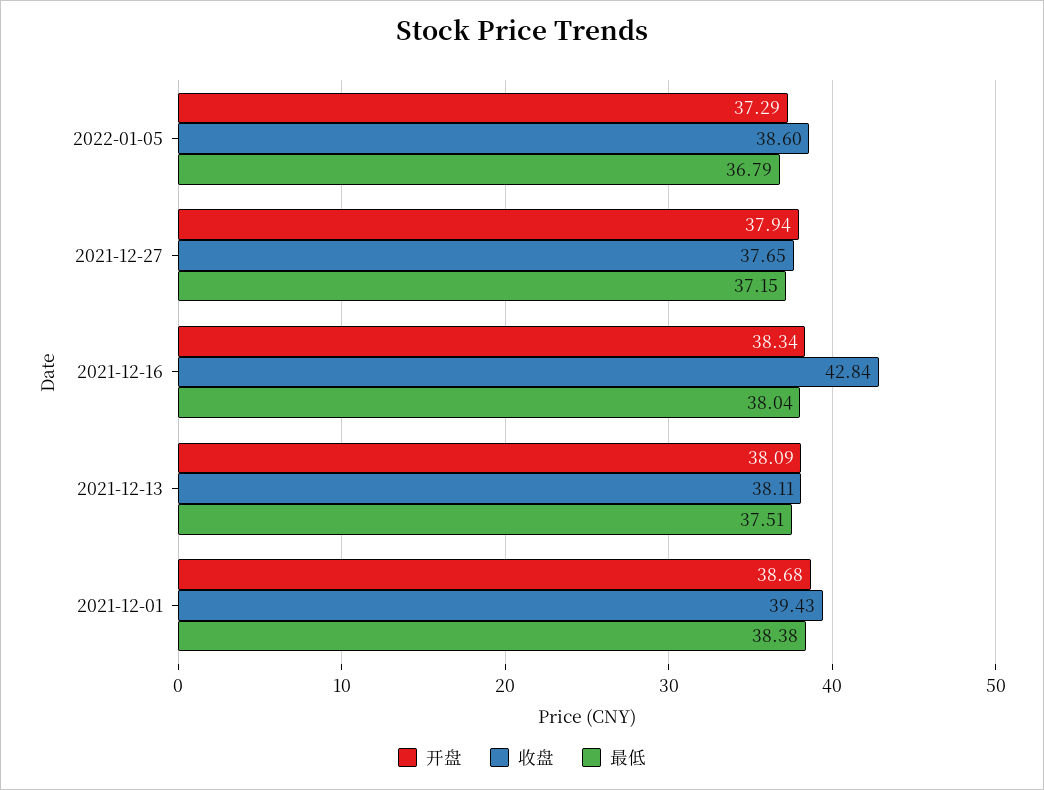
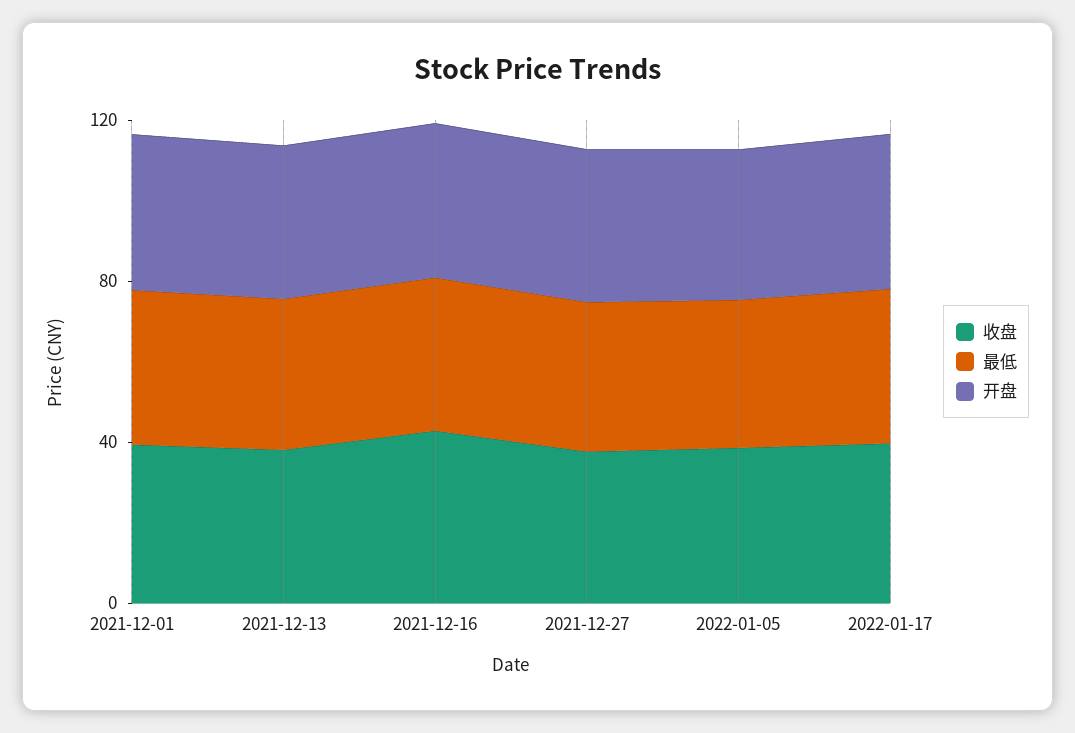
收盘, 2022-01-17: none -> 40
最低, 2022-01-17: none -> 40
开盘, 2022-01-17: none -> 40

